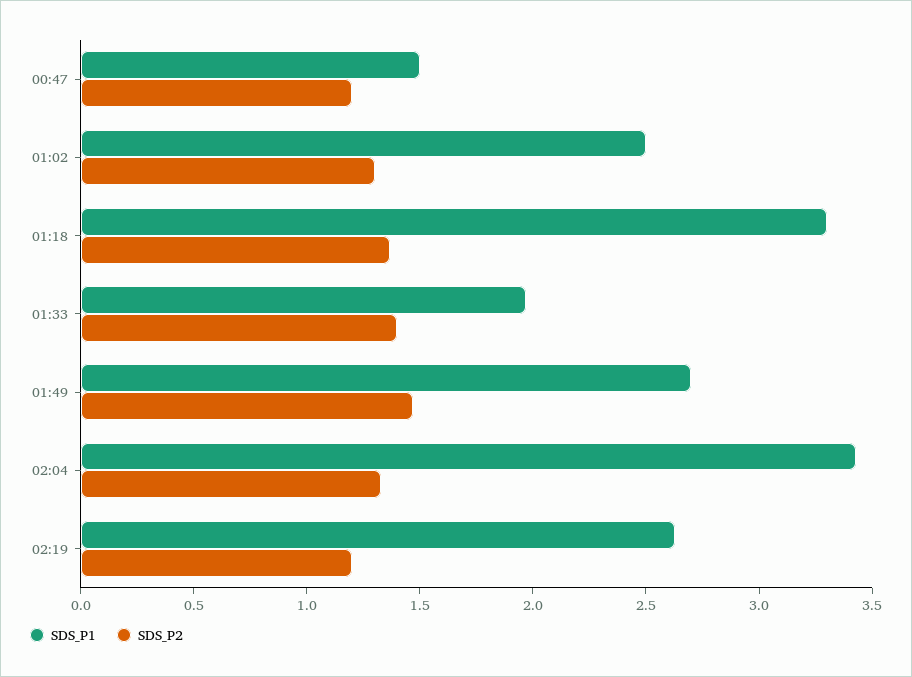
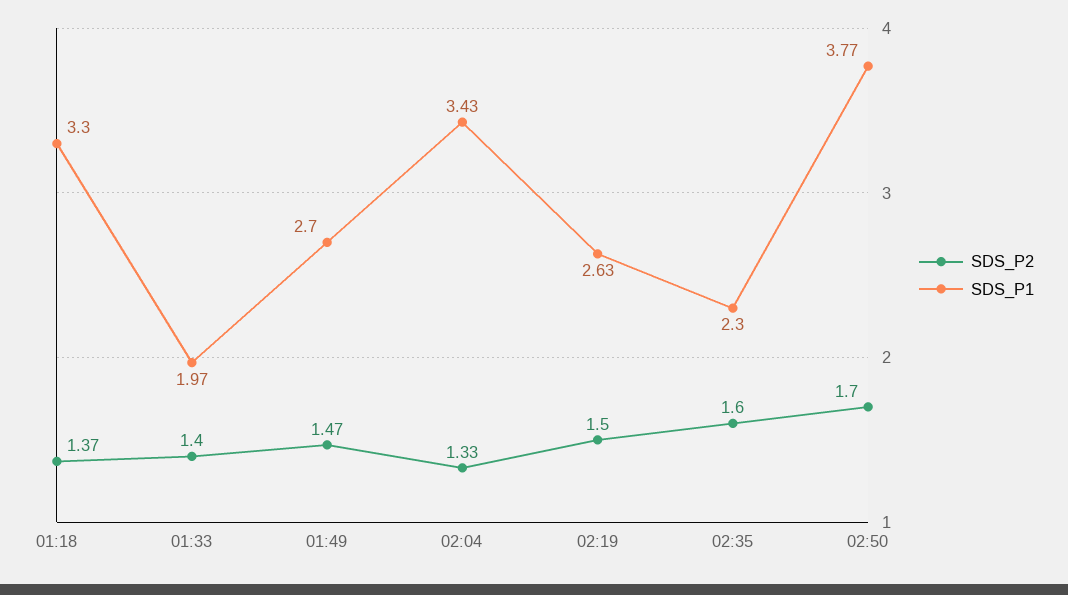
SDS_P1, 00:47: 1.5 -> none
SDS_P2, 00:47: 1.2 -> none
SDS_P1, 01:02: 2.5 -> none
SDS_P2, 01:02: 1.3 -> none
SDS_P2, 02:19: 1.2 -> 1.5
SDS_P2, 02:35: none -> 1.6
SDS_P1, 02:35: none -> 2.3
SDS_P2, 02:50: none -> 1.7
SDS_P1, 02:50: none -> 3.77

